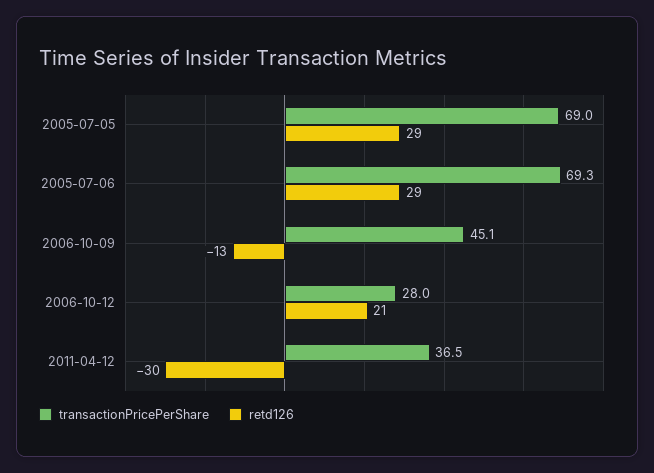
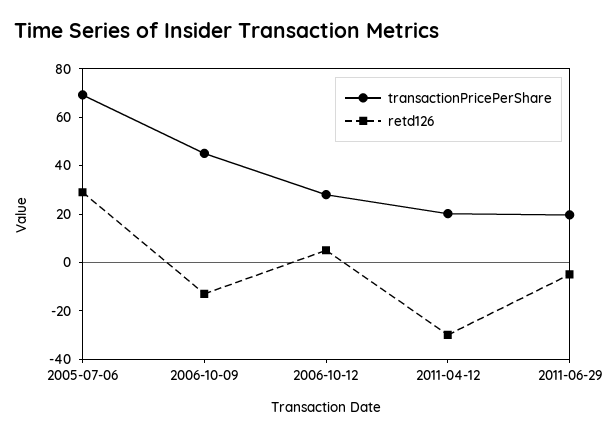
transactionPricePerShare, 2005-07-05: 69 -> none
retd126, 2005-07-05: 29 -> none
retd126, 2006-10-12: 21 -> 5
transactionPricePerShare, 2011-04-12: 36.5 -> 20
transactionPricePerShare, 2011-06-29: none -> 20
retd126, 2011-06-29: none -> -5

